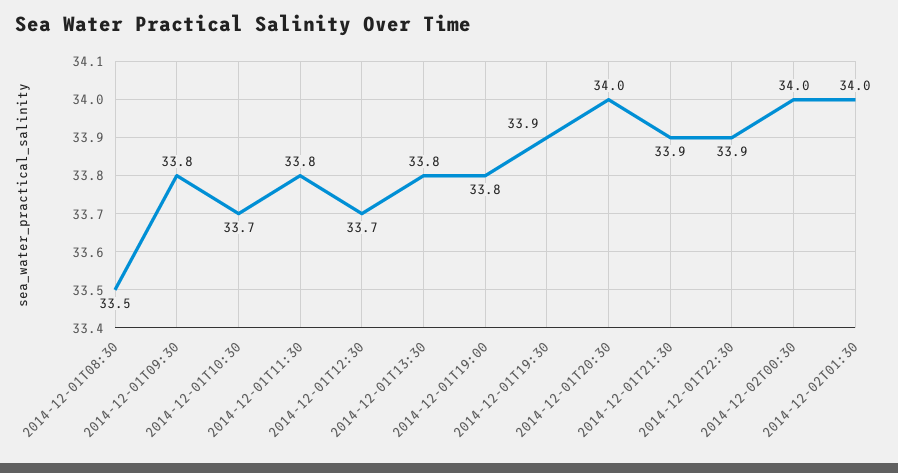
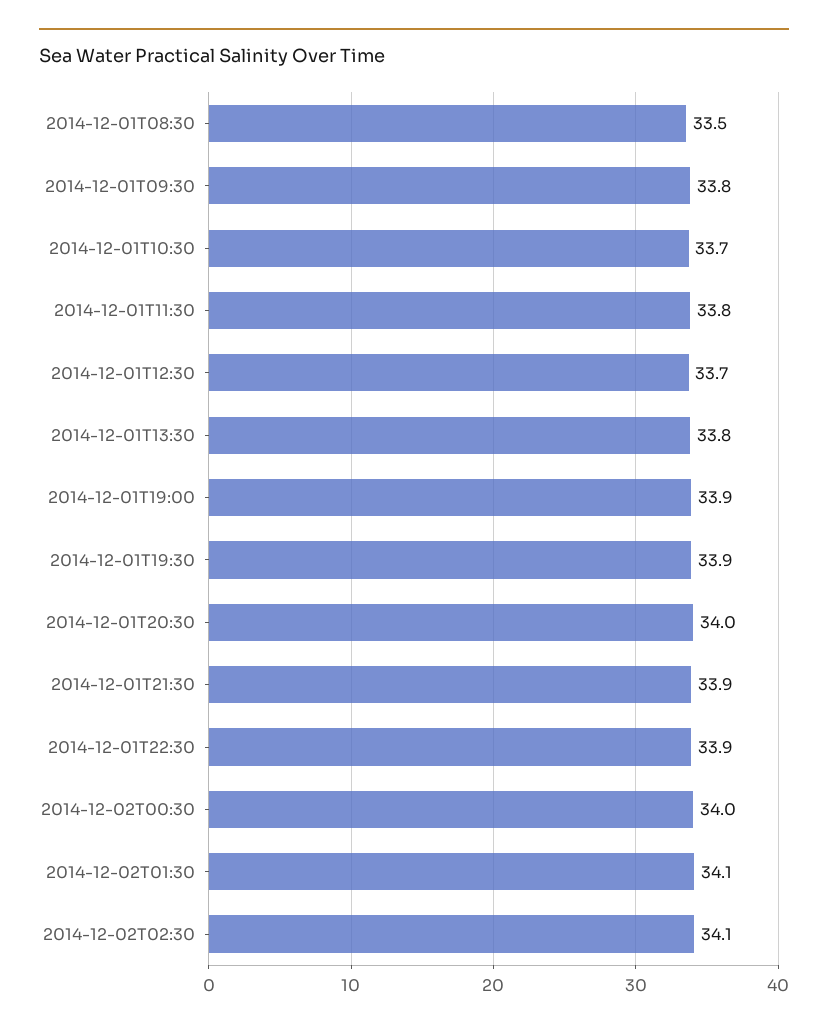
2014-12-01T19:00: 33.8 -> 33.9
2014-12-02T01:30: 34 -> 34.1
2014-12-02T02:30: none -> 34.1

